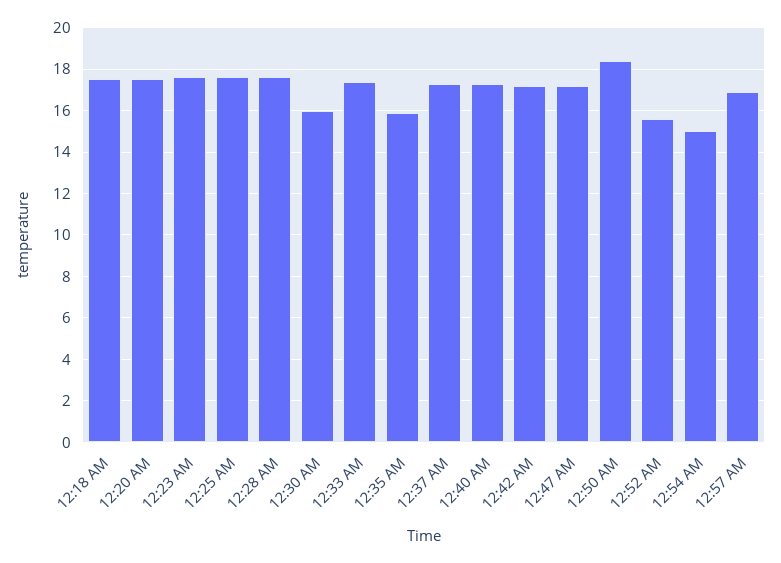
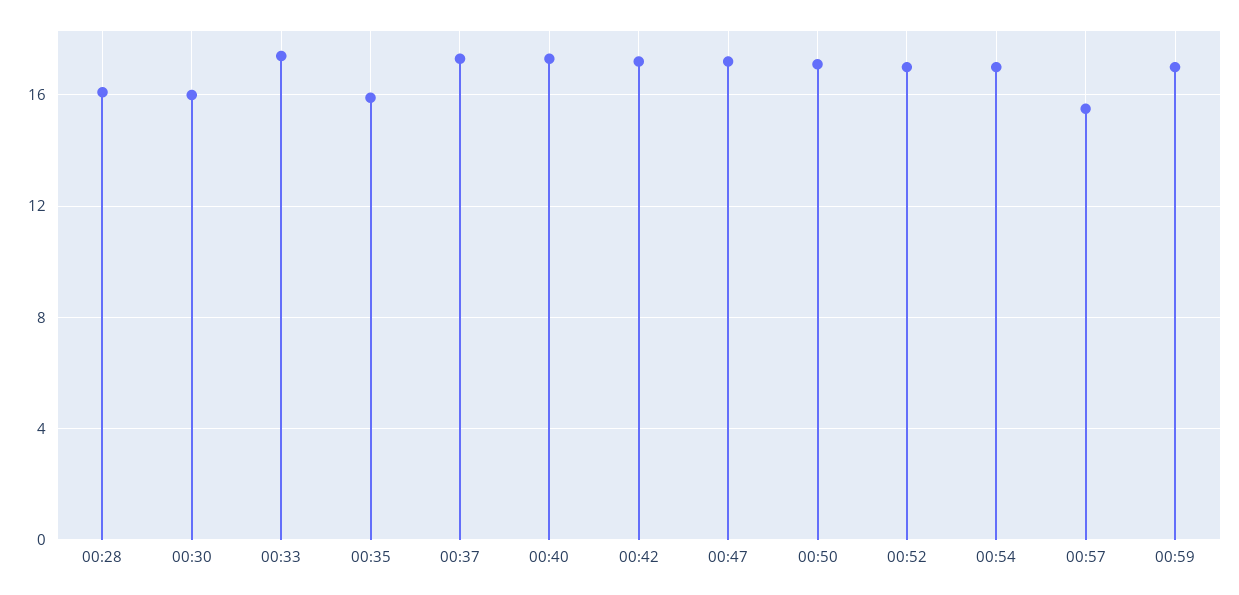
12:18 AM: 17.5 -> none
12:20 AM: 17.5 -> none
12:23 AM: 17.5 -> none
12:25 AM: 17.5 -> none
12:28 AM: 17.5 -> 16
12:50 AM: 18.5 -> 17
12:52 AM: 15.5 -> 17
12:54 AM: 15 -> 17
12:57 AM: 17 -> 15.5
00:59: none -> 17

